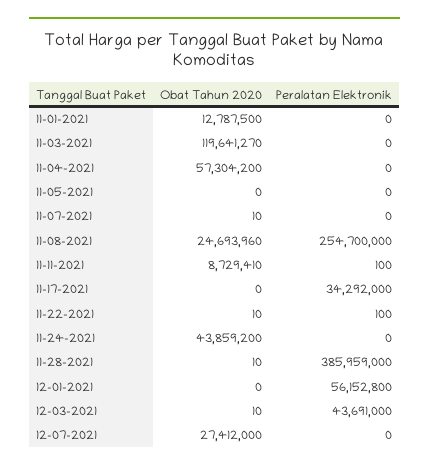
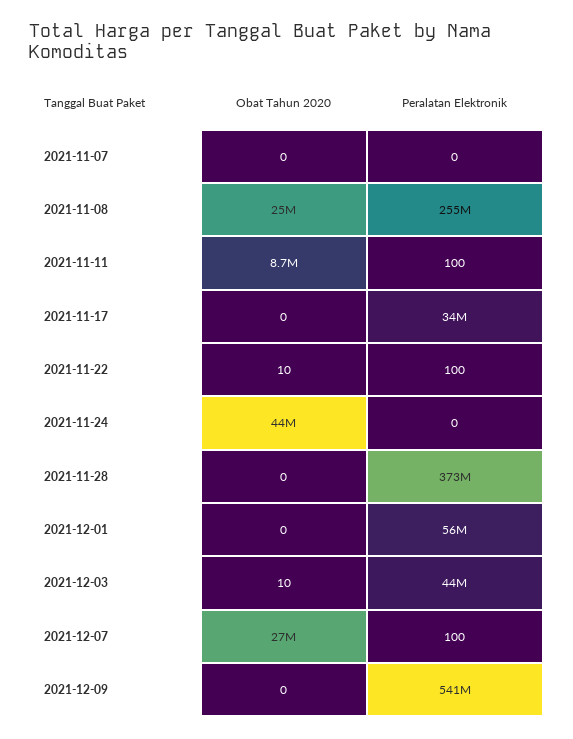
Obat Tahun 2020, 11-01-2021: 12787500 -> none
Peralatan Elektronik, 11-01-2021: 0 -> none
Obat Tahun 2020, 11-03-2021: 119641270 -> none
Peralatan Elektronik, 11-03-2021: 0 -> none
Obat Tahun 2020, 11-04-2021: 57304200 -> none
Peralatan Elektronik, 11-04-2021: 0 -> none
Obat Tahun 2020, 11-05-2021: 0 -> none
Peralatan Elektronik, 11-05-2021: 0 -> none
Obat Tahun 2020, 11-07-2021: 10 -> 0
Obat Tahun 2020, 11-28-2021: 10 -> 0
Peralatan Elektronik, 11-28-2021: 385959000 -> 373000000
Peralatan Elektronik, 12-07-2021: 0 -> 100
Obat Tahun 2020, 2021-12-09: none -> 0
Peralatan Elektronik, 2021-12-09: none -> 541000000

